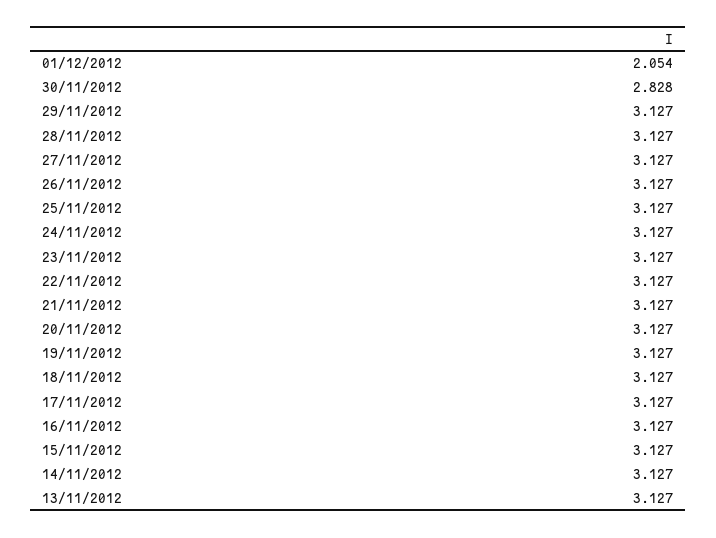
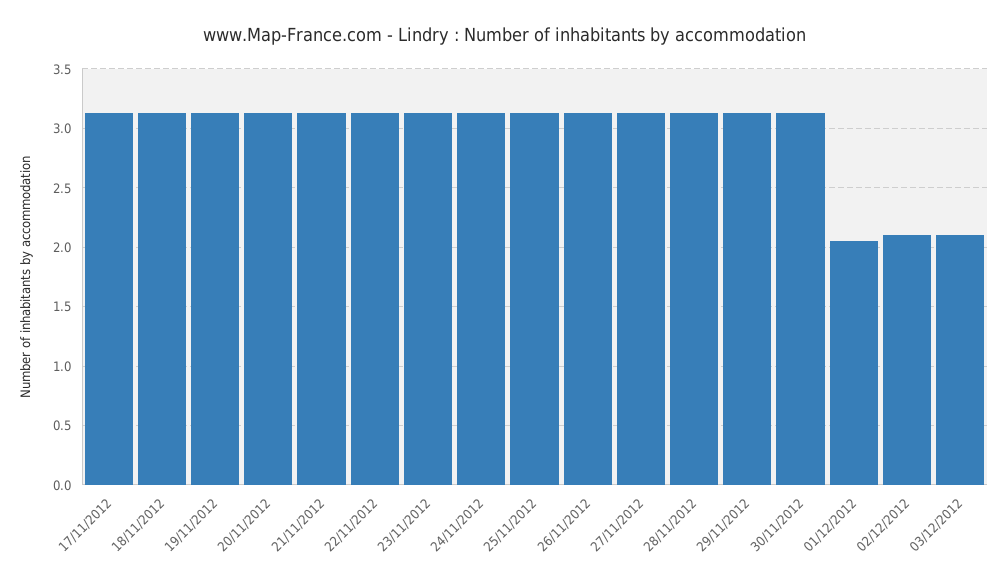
30/11/2012: 2.828 -> 3.1
16/11/2012: 3.127 -> none
15/11/2012: 3.127 -> none
14/11/2012: 3.127 -> none
13/11/2012: 3.127 -> none
02/12/2012: none -> 2.1
03/12/2012: none -> 2.1

